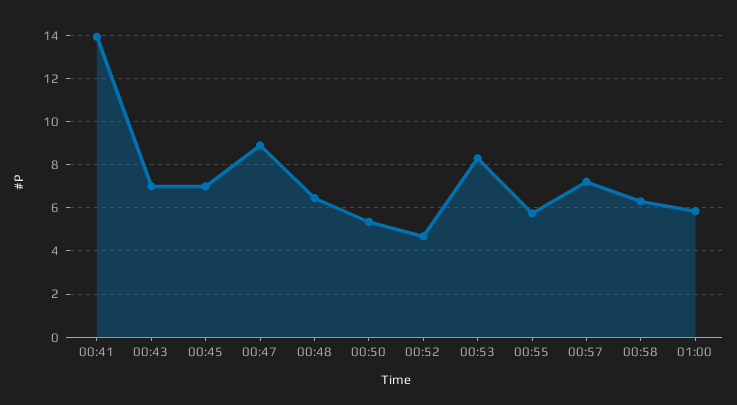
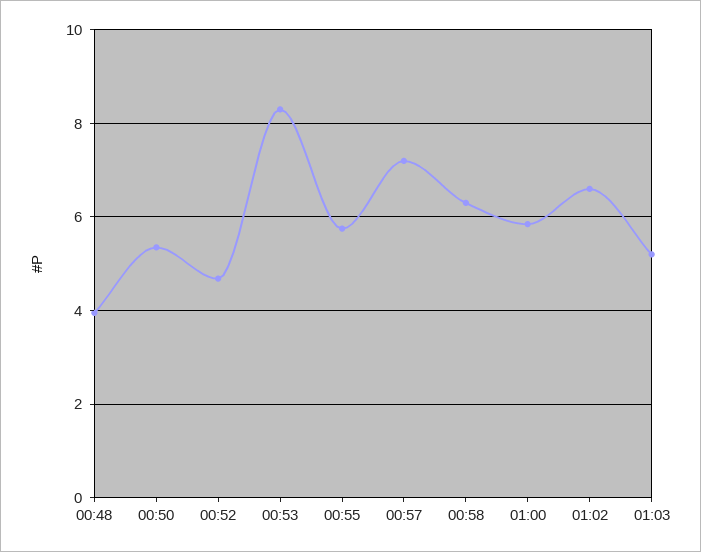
00:41: 14 -> none
00:43: 7 -> none
00:45: 7 -> none
00:47: 9 -> none
00:48: 6.5 -> 4
01:02: none -> 6.6
01:03: none -> 5.2

